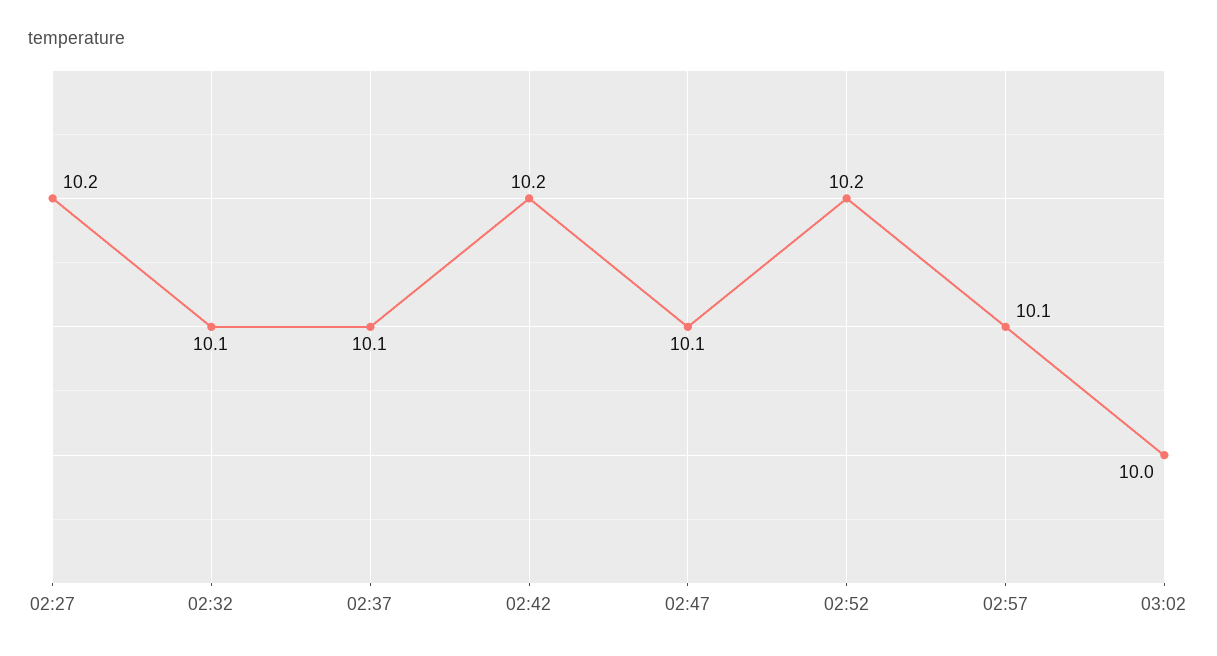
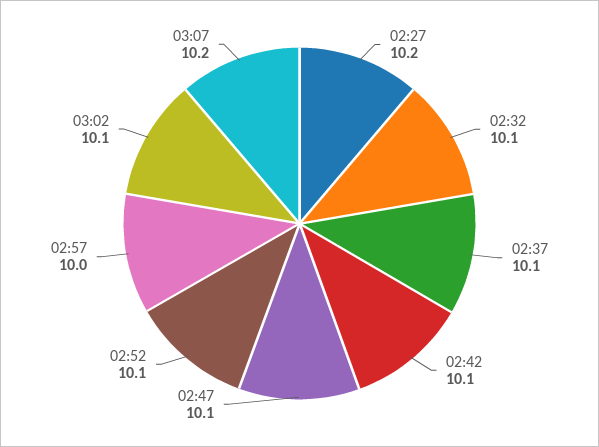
02:42: 10.2 -> 10.1
02:52: 10.2 -> 10.1
02:57: 10.1 -> 10
03:02: 10 -> 10.1
03:07: none -> 10.2

